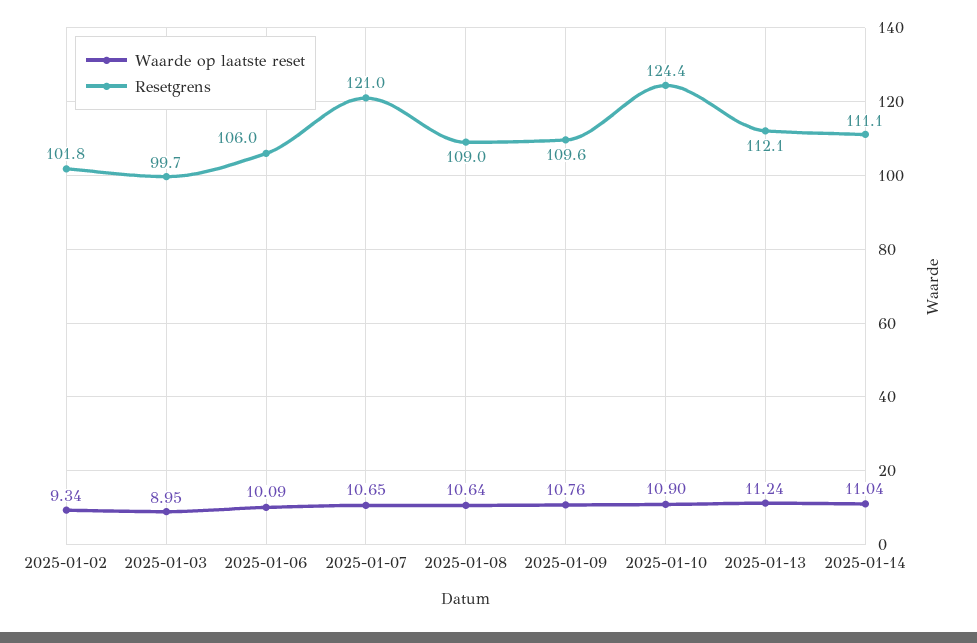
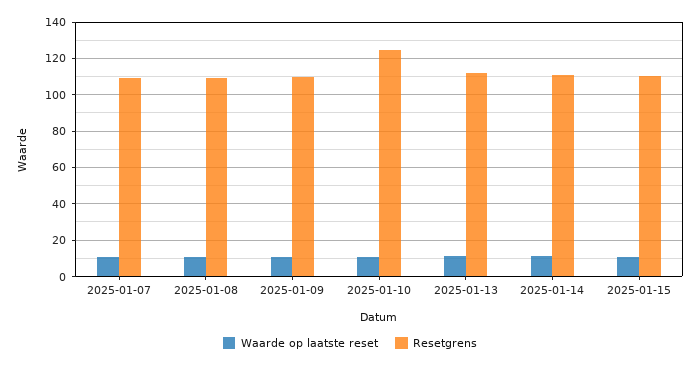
Waarde op laatste reset, 2025-01-02: 9.34 -> none
Resetgrens, 2025-01-02: 101.8 -> none
Waarde op laatste reset, 2025-01-03: 8.95 -> none
Resetgrens, 2025-01-03: 99.7 -> none
Waarde op laatste reset, 2025-01-06: 10.09 -> none
Resetgrens, 2025-01-06: 106 -> none
Resetgrens, 2025-01-07: 121 -> 110
Waarde op laatste reset, 2025-01-15: none -> 10
Resetgrens, 2025-01-15: none -> 110

